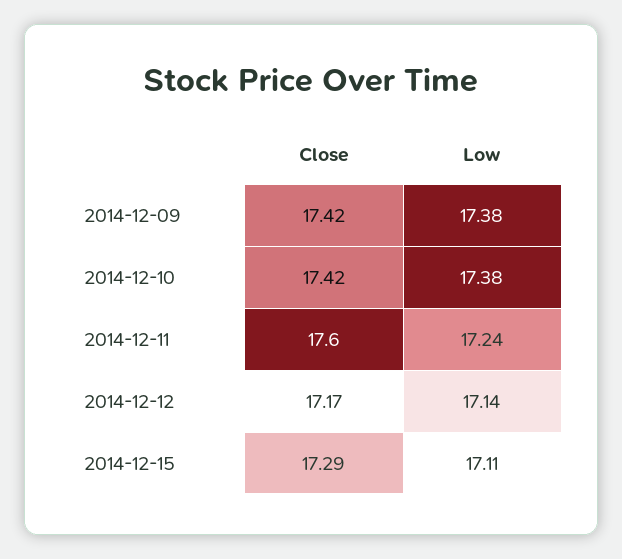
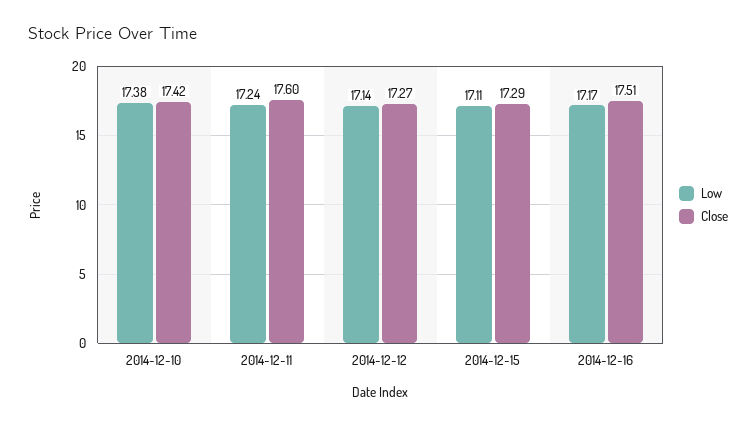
Close, 2014-12-09: 17.42 -> none
Low, 2014-12-09: 17.38 -> none
Close, 2014-12-12: 17.17 -> 17.27
Low, 2014-12-16: none -> 17.17
Close, 2014-12-16: none -> 17.51

